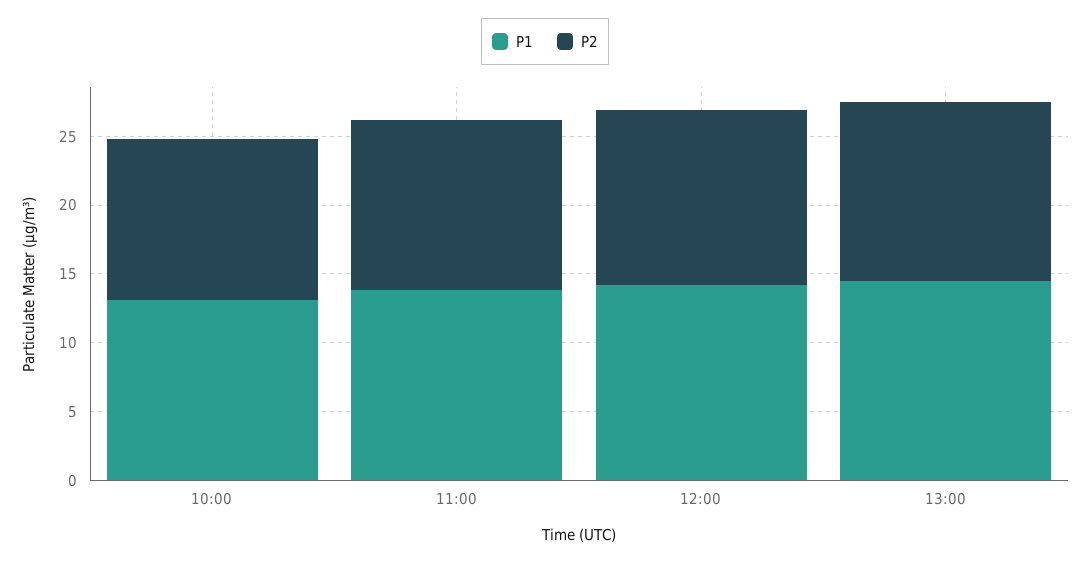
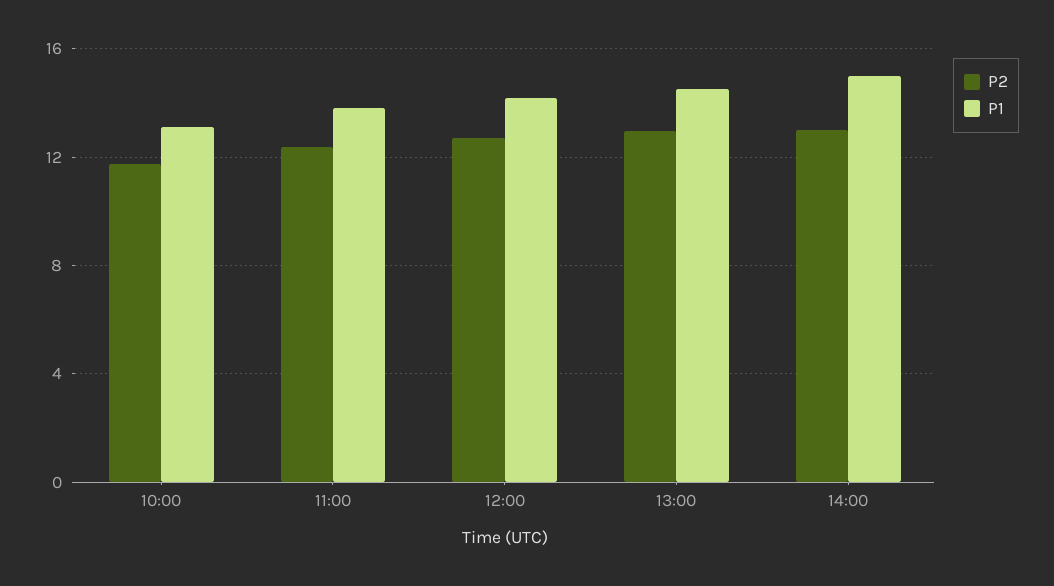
P2, 14:00: none -> 13
P1, 14:00: none -> 15

